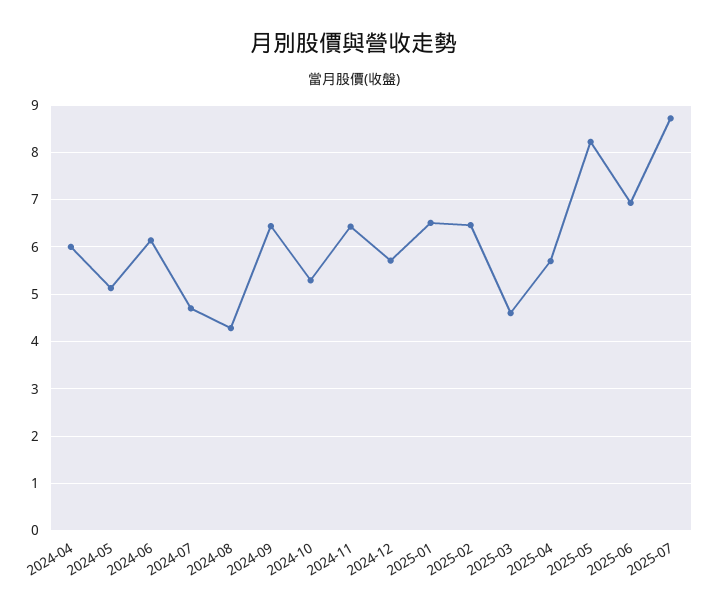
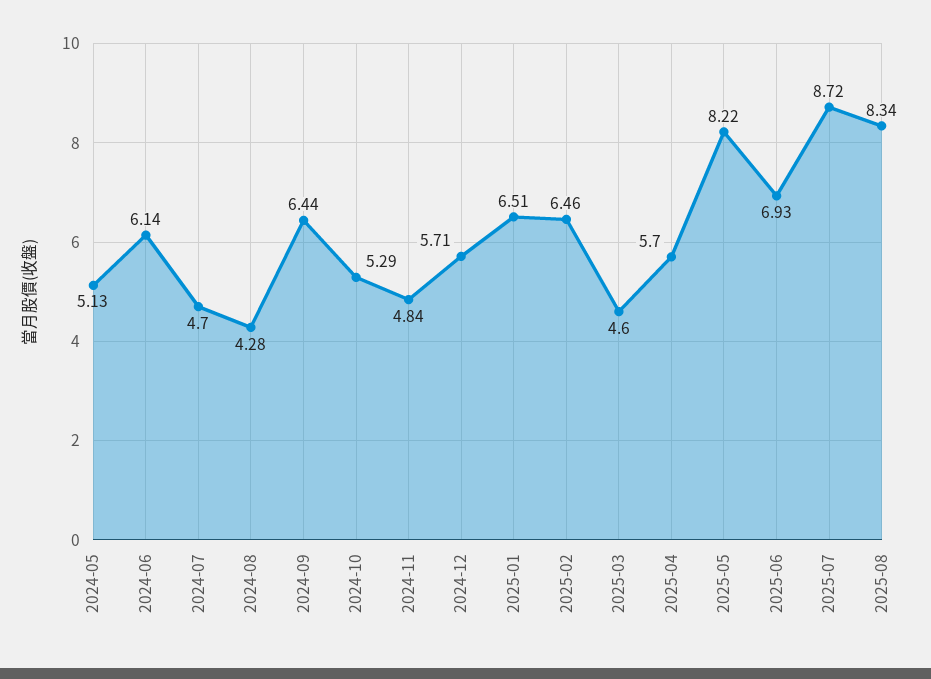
2024-04: 6 -> none
2024-11: 6.4 -> 4.84
2025-08: none -> 8.34

